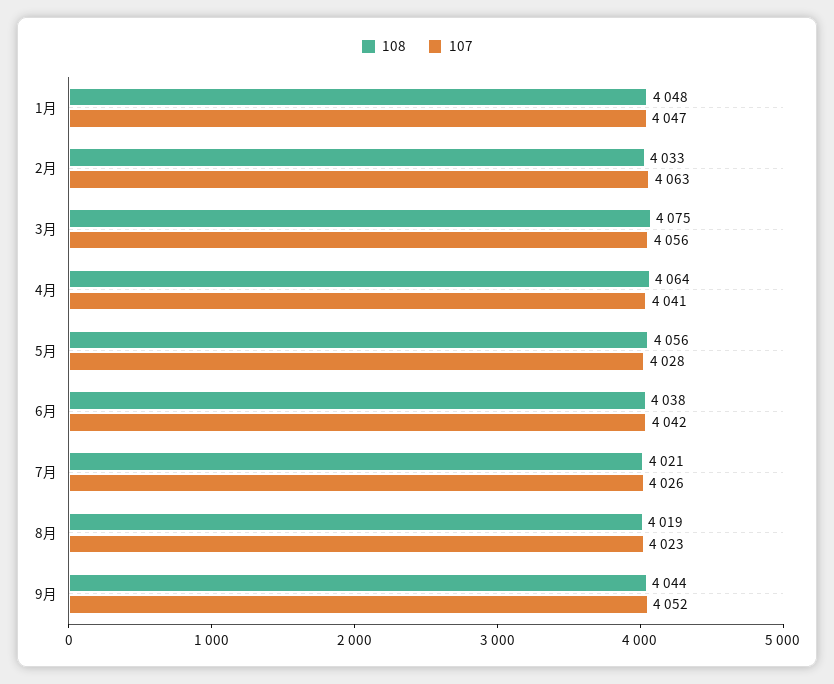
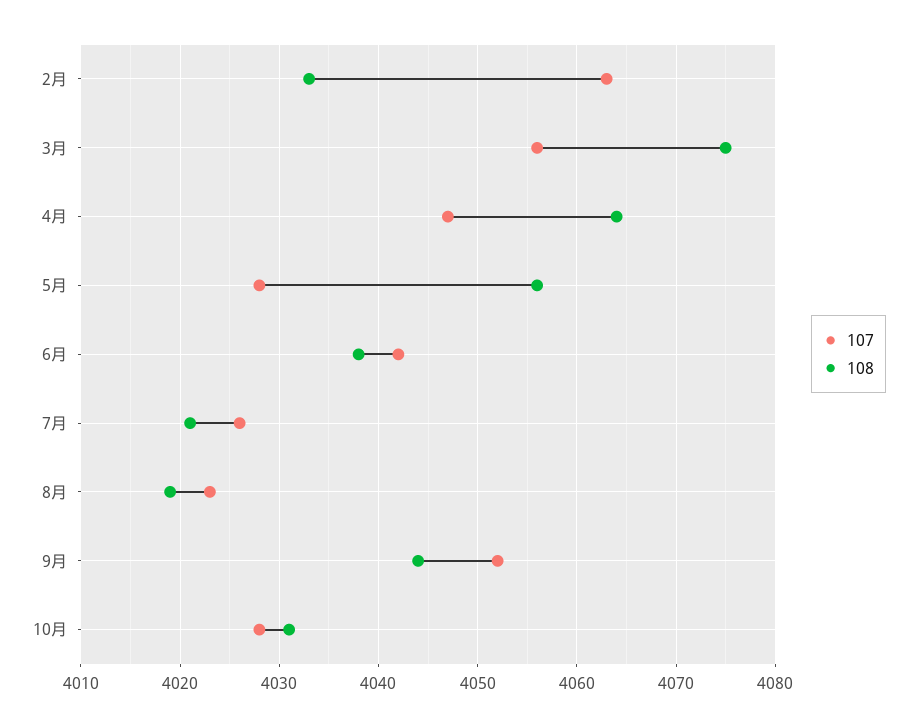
108, 1月: 4048 -> none
107, 1月: 4047 -> none
107, 4月: 4041 -> 4047
107, 10月: none -> 4028
108, 10月: none -> 4031

